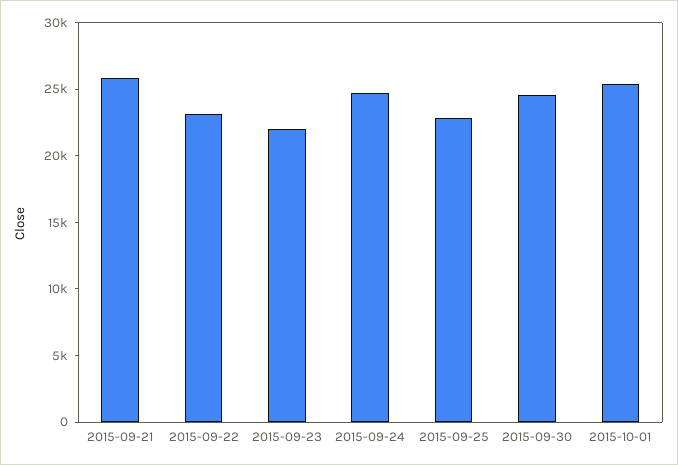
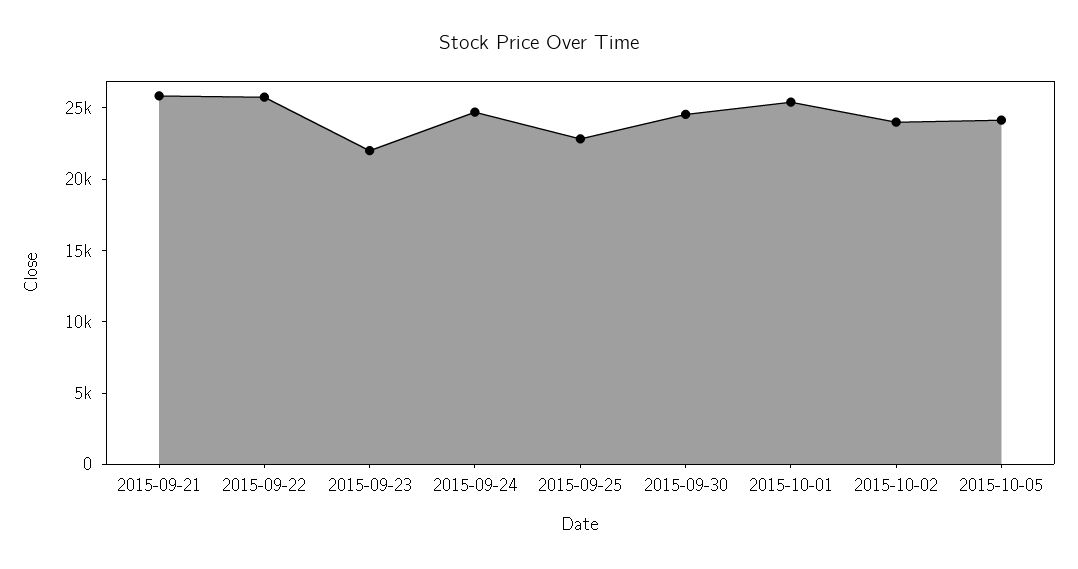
2015-09-22: 23000 -> 26000
2015-10-02: none -> 24000
2015-10-05: none -> 24000

